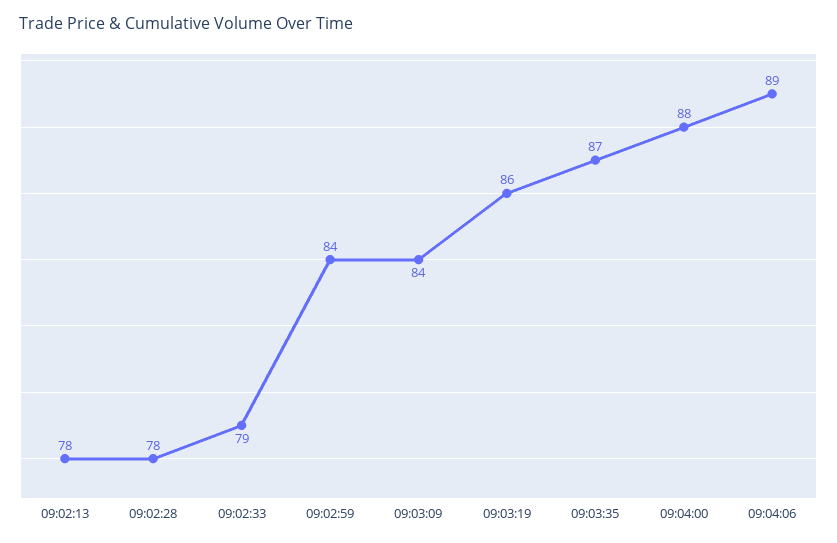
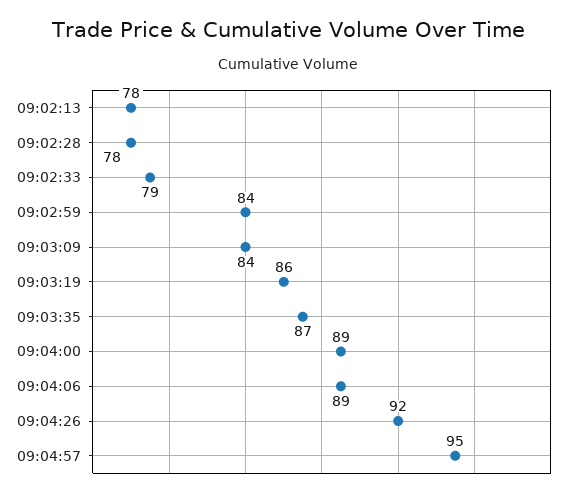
09:04:00: 88 -> 89
09:04:26: none -> 92
09:04:57: none -> 95

